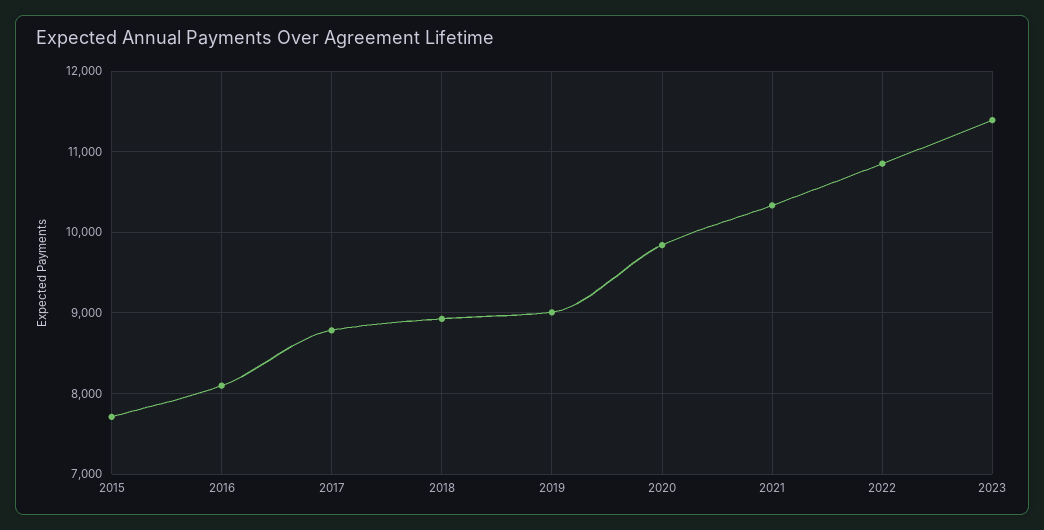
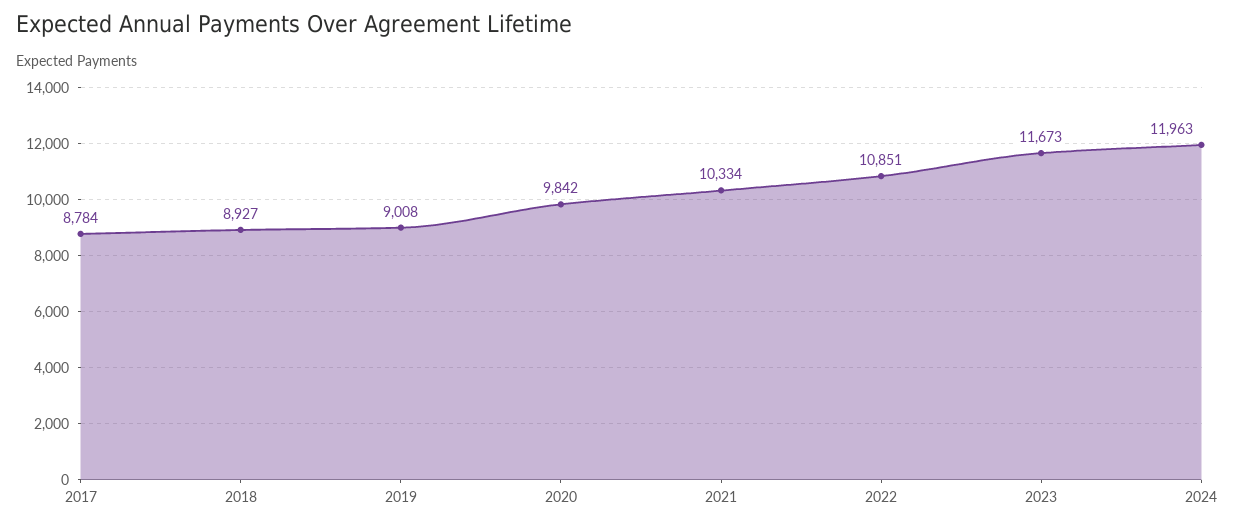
2015: 7700 -> none
2016: 8100 -> none
2023: 11400 -> 11673
2024: none -> 11963

